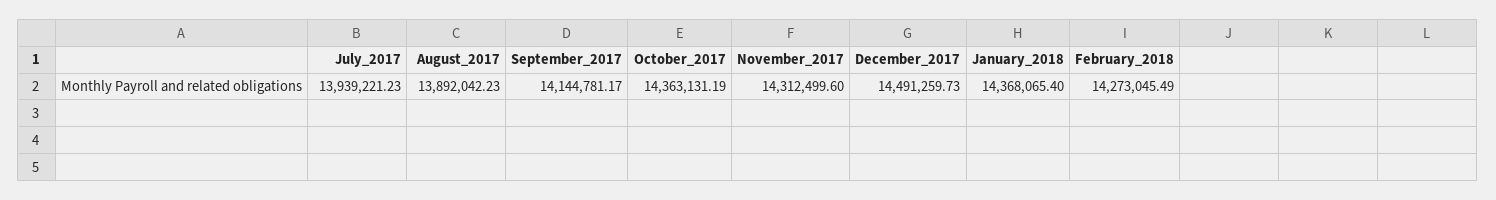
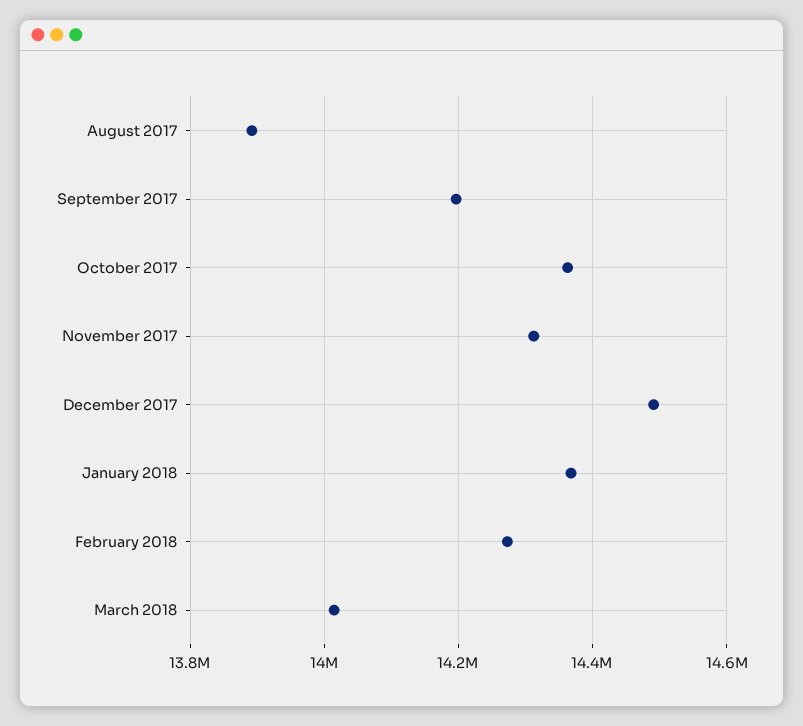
July_2017: 13939221.23 -> none
September_2017: 14144781.17 -> 14200000
March 2018: none -> 14020000

